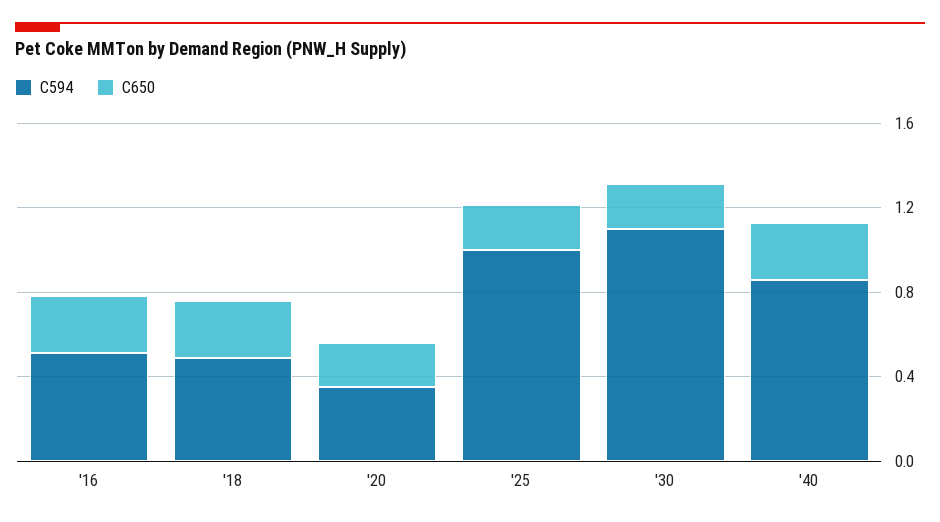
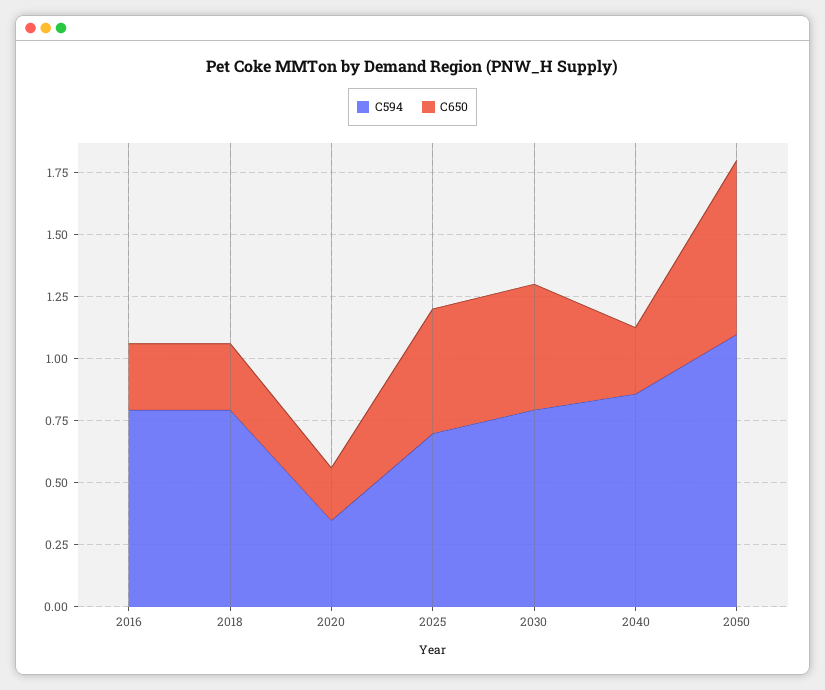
C594, '16: 0.5 -> 0.8
C594, '18: 0.5 -> 0.8
C594, '25: 1 -> 0.7
C650, '25: 0.2 -> 0.5
C594, '30: 1.1 -> 0.8
C650, '30: 0.2 -> 0.5
C594, 2050: none -> 1.1
C650, 2050: none -> 0.7

